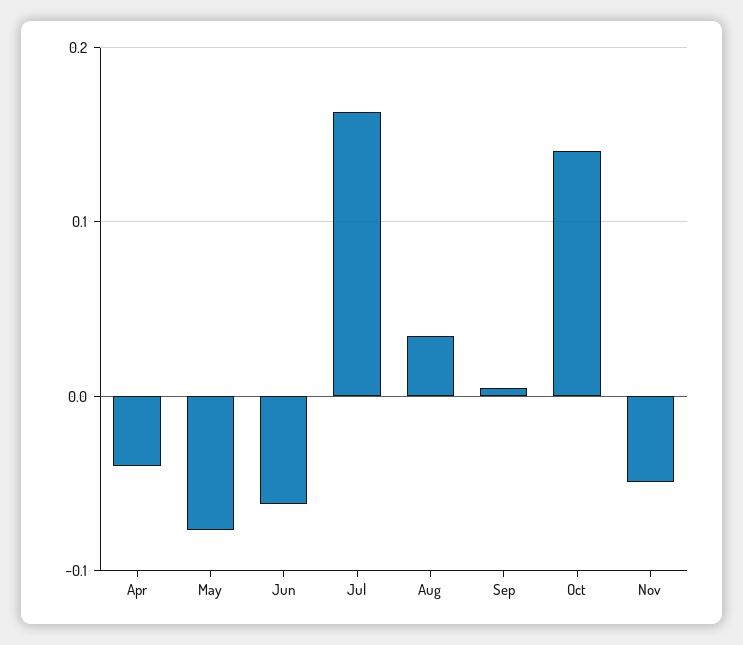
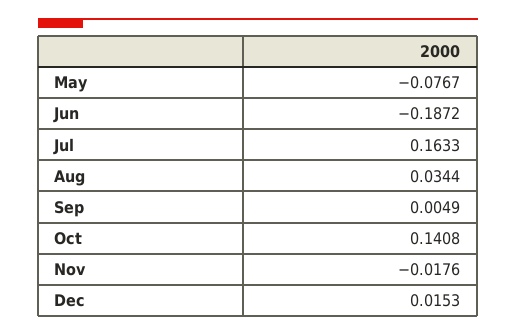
Apr: -0.04 -> none
Jun: -0.06 -> -0.1872
Nov: -0.05 -> -0.0176
Dec: none -> 0.0153

